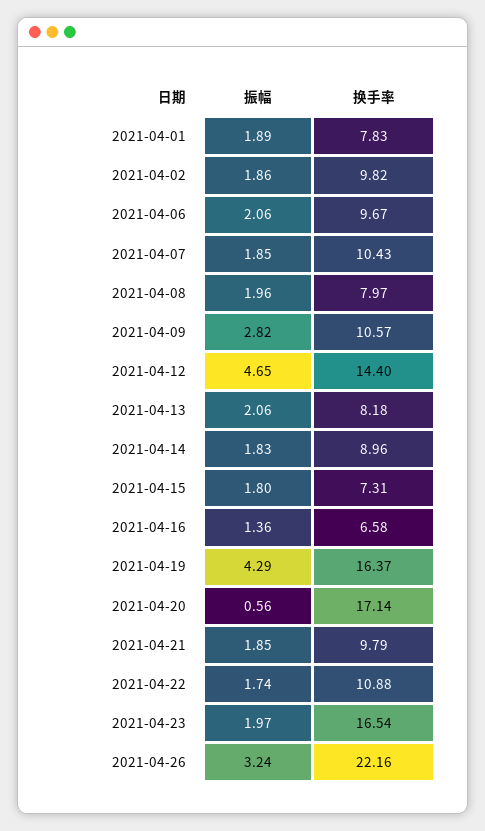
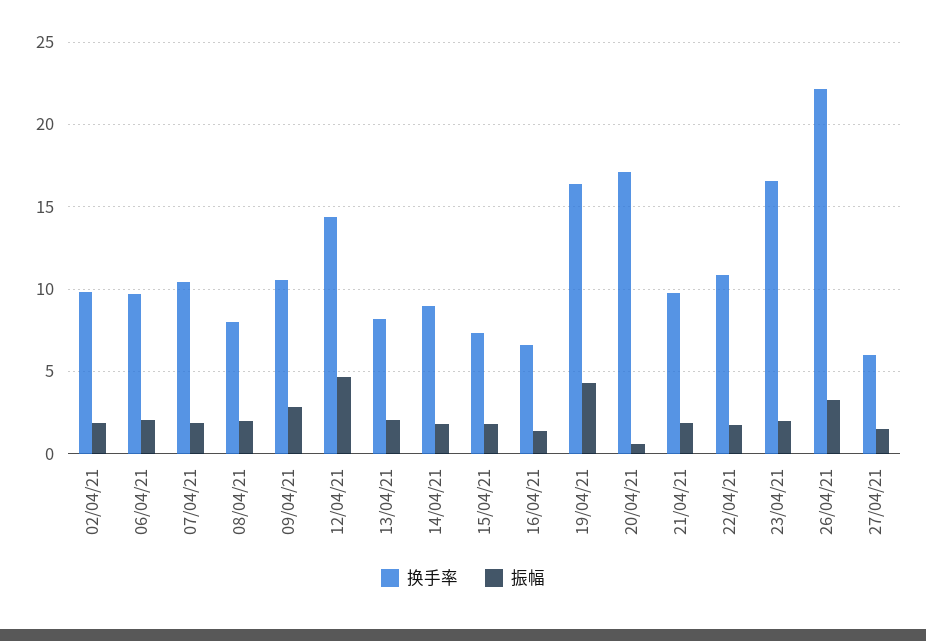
振幅, 2021-04-01: 1.89 -> none
换手率, 2021-04-01: 7.83 -> none
换手率, 27/04/21: none -> 6
振幅, 27/04/21: none -> 1.5

